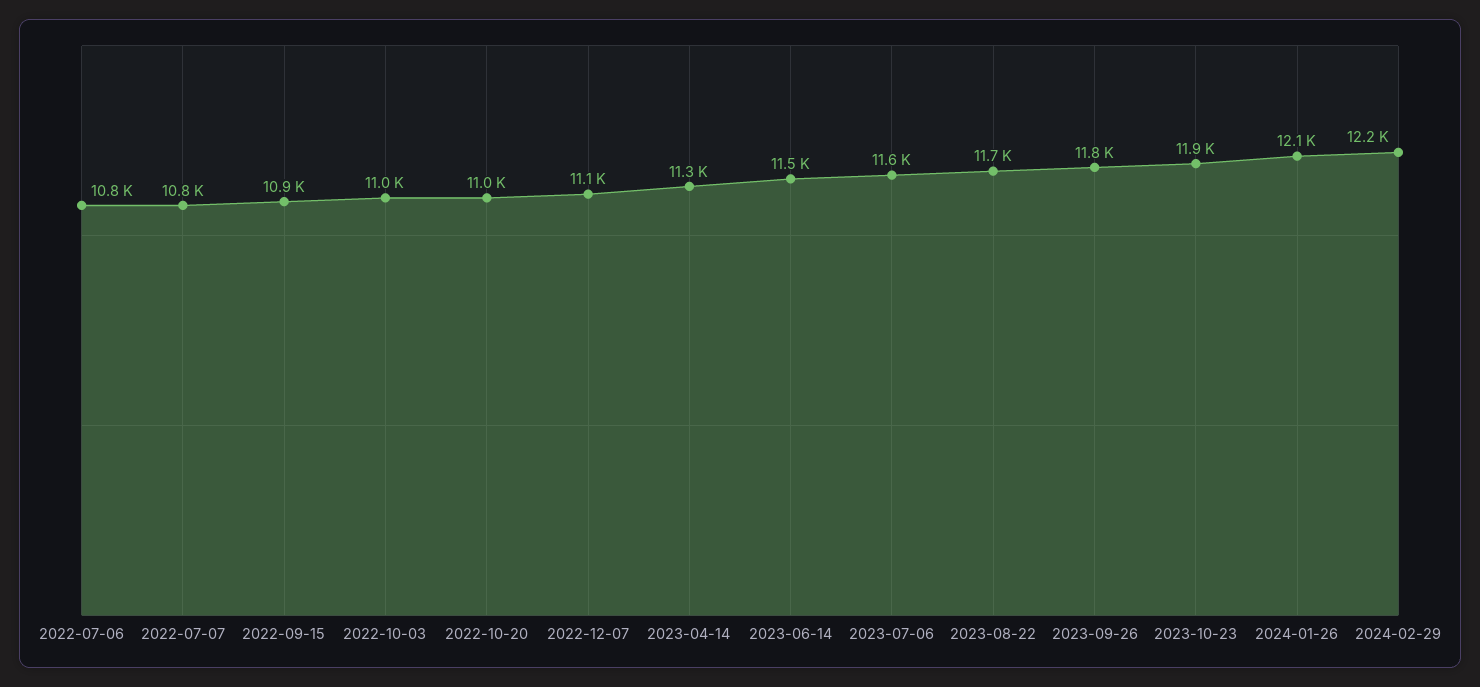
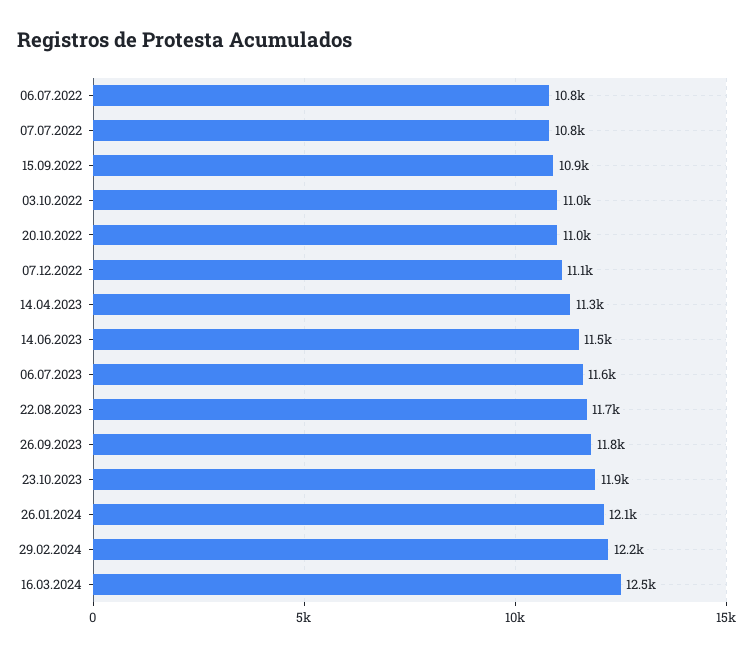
16.03.2024: none -> 12500

